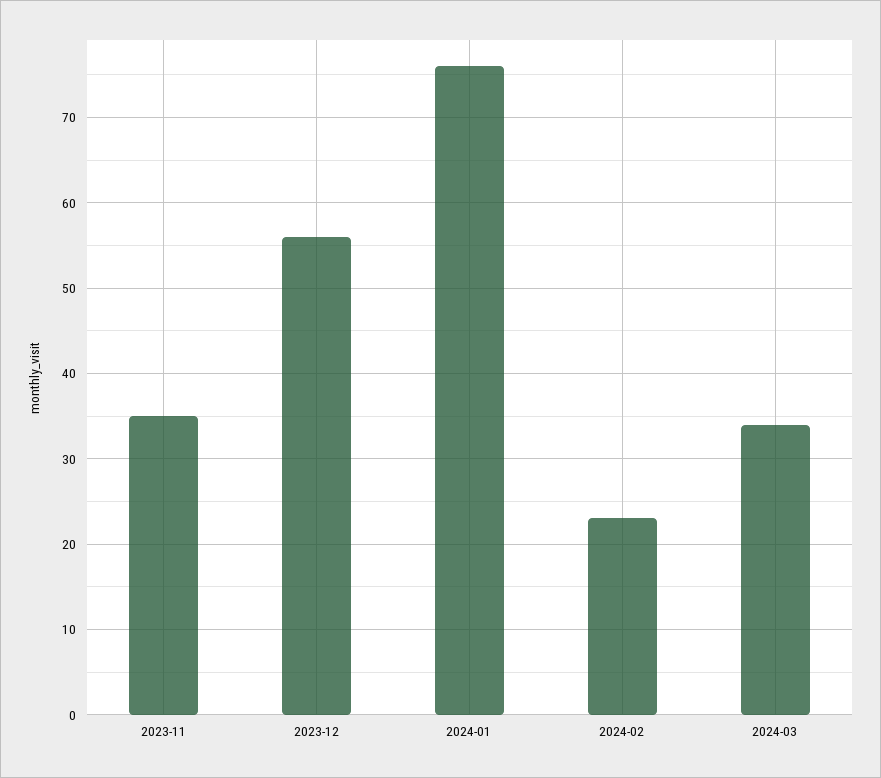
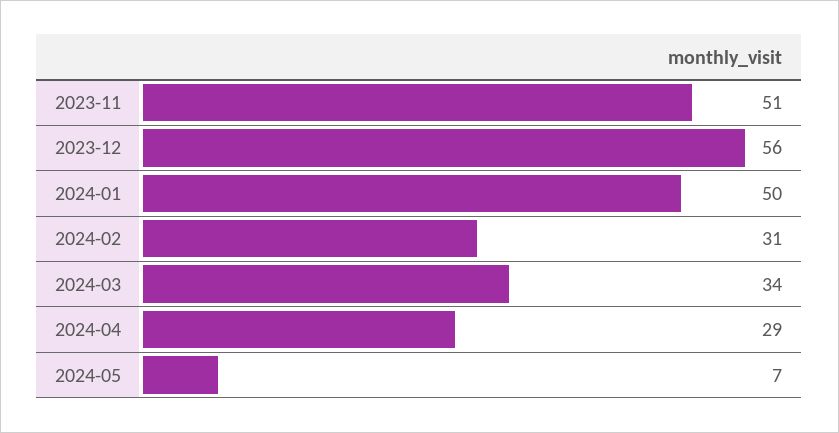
2023-11: 35 -> 51
2024-01: 76 -> 50
2024-02: 23 -> 31
2024-04: none -> 29
2024-05: none -> 7

